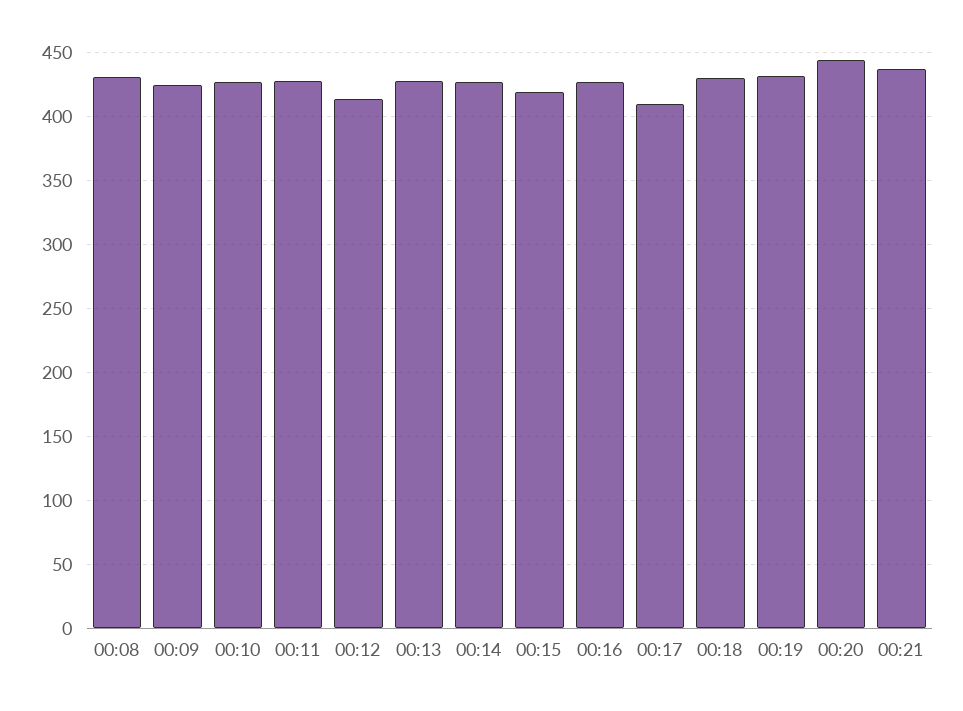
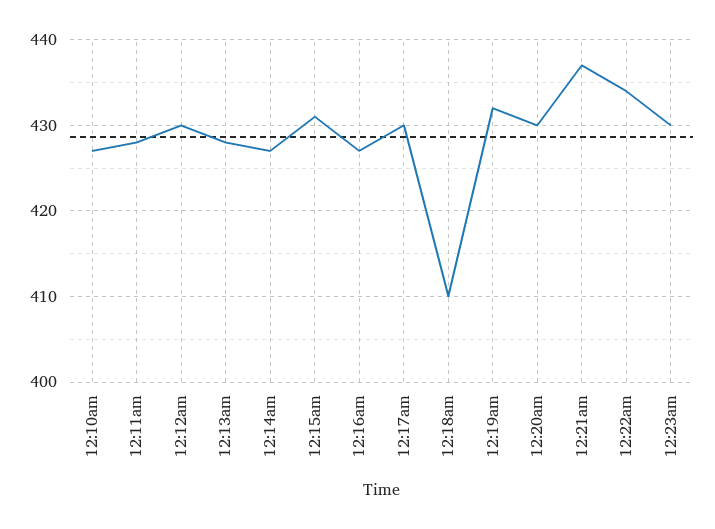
00:08: 430 -> none
00:09: 425 -> none
00:12: 415 -> 430
00:15: 420 -> 431
00:17: 410 -> 430
00:18: 430 -> 410
00:20: 445 -> 430
12:22am: none -> 434
12:23am: none -> 430

